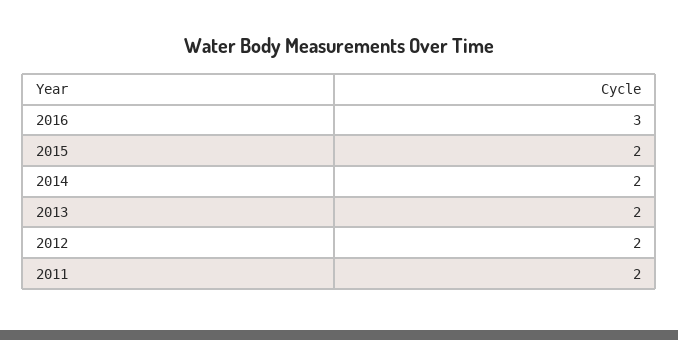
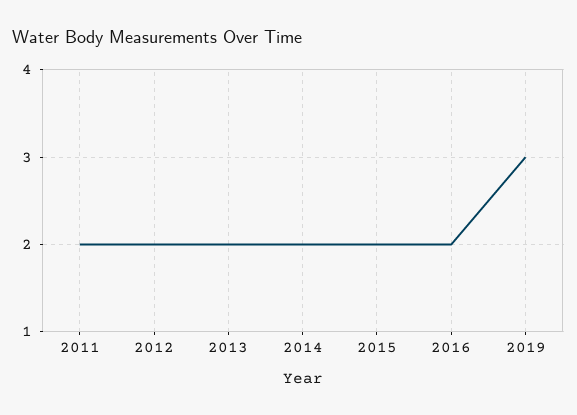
2016: 3 -> 2
2019: none -> 3

